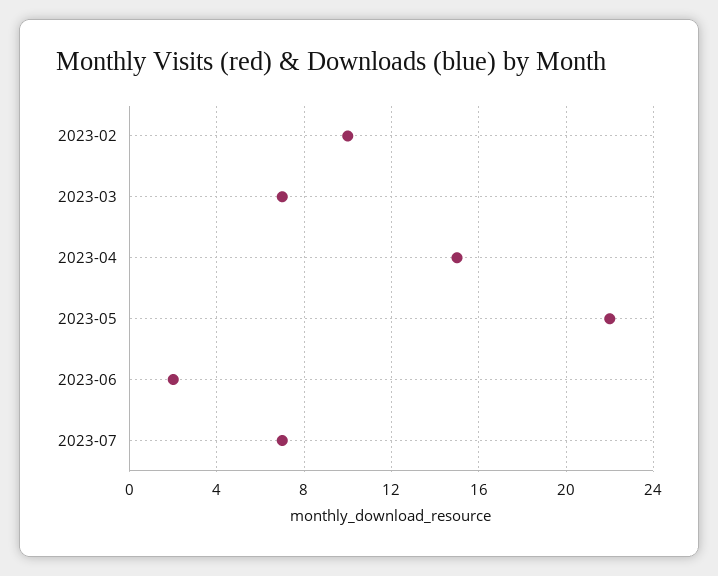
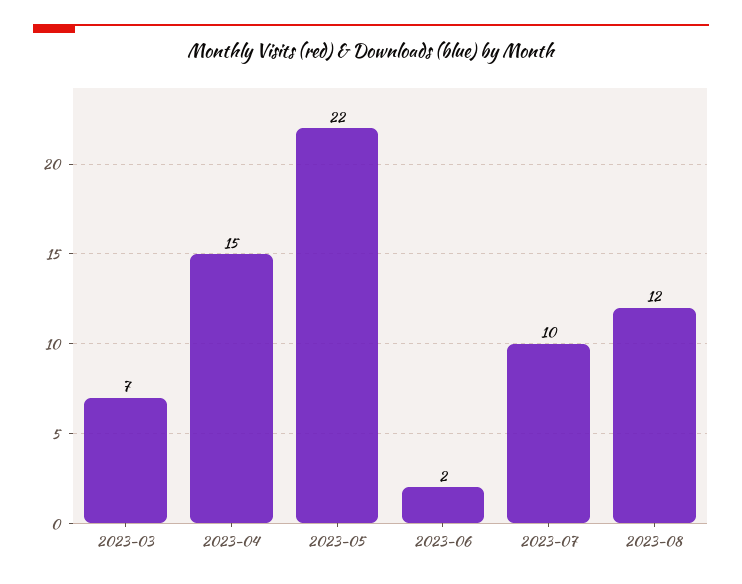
2023-02: 10 -> none
2023-07: 7 -> 10
2023-08: none -> 12

